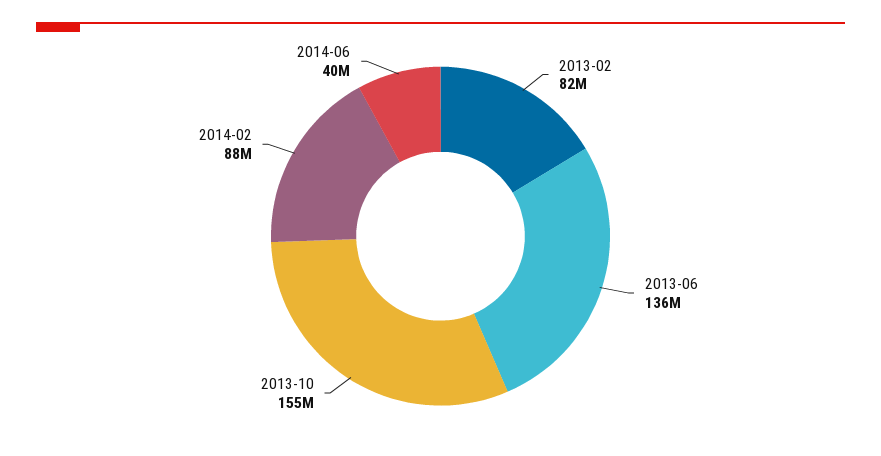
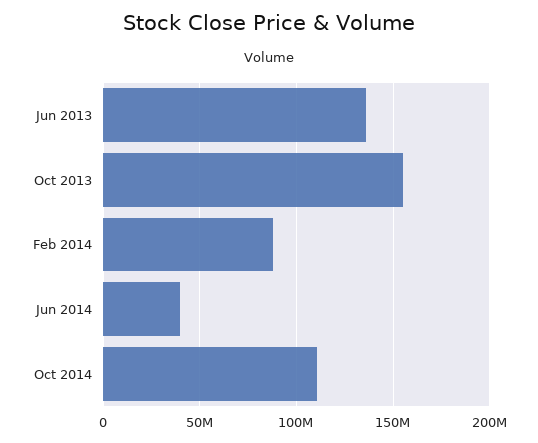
2013-02: 82000000 -> none
Oct 2014: none -> 110000000

